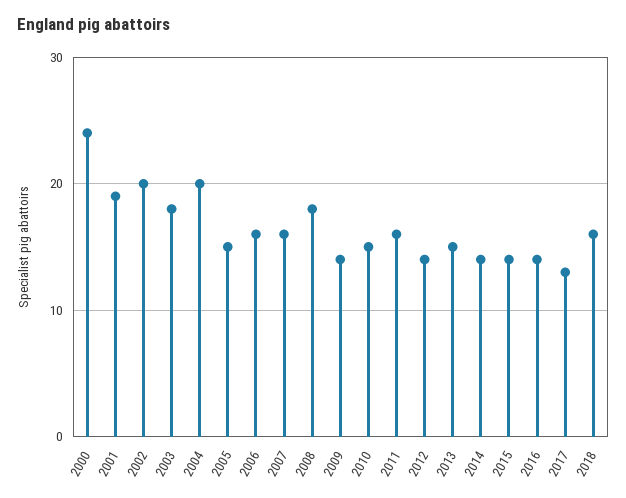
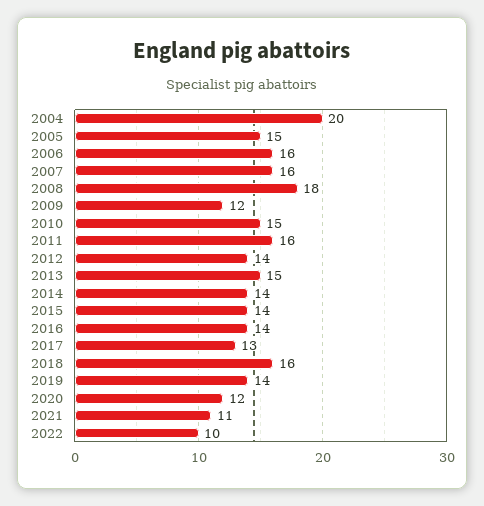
2000: 24 -> none
2001: 19 -> none
2002: 20 -> none
2003: 18 -> none
2009: 14 -> 12
2019: none -> 14
2020: none -> 12
2021: none -> 11
2022: none -> 10

